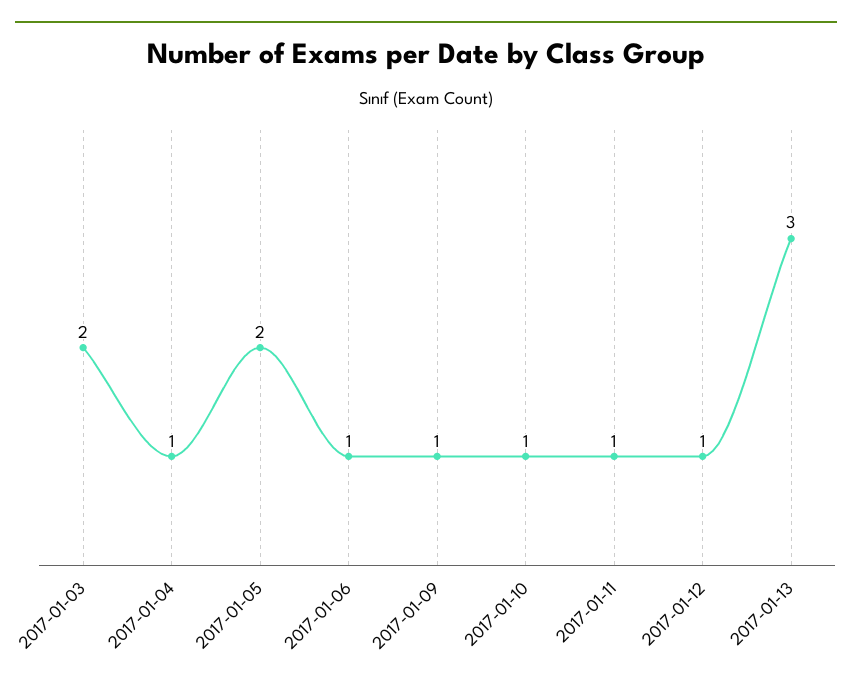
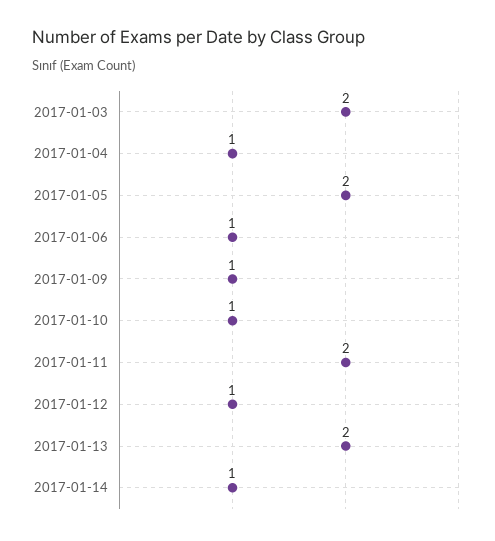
2017-01-11: 1 -> 2
2017-01-13: 3 -> 2
2017-01-14: none -> 1

